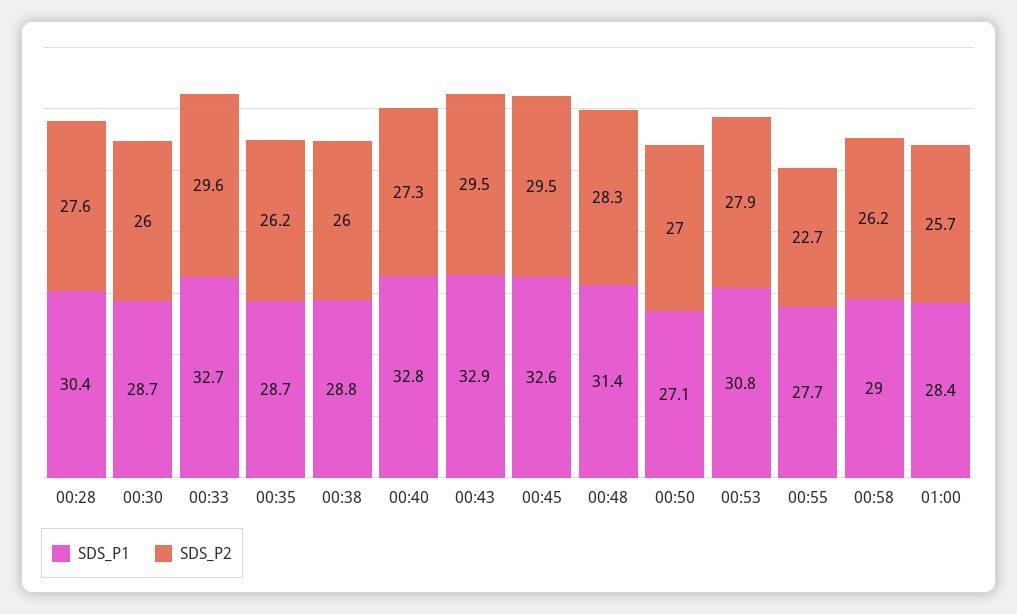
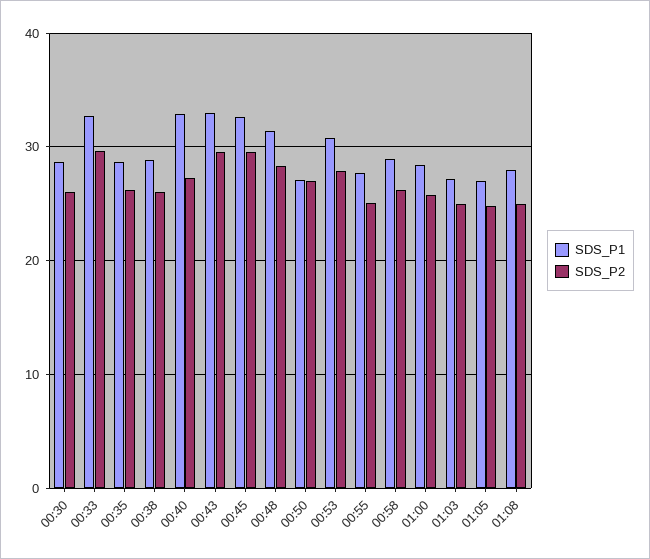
SDS_P1, 00:28: 30.4 -> none
SDS_P2, 00:28: 27.6 -> none
SDS_P2, 00:55: 22.7 -> 25
SDS_P1, 01:03: none -> 27
SDS_P2, 01:03: none -> 25
SDS_P1, 01:05: none -> 27
SDS_P2, 01:05: none -> 25
SDS_P1, 01:08: none -> 28
SDS_P2, 01:08: none -> 25

